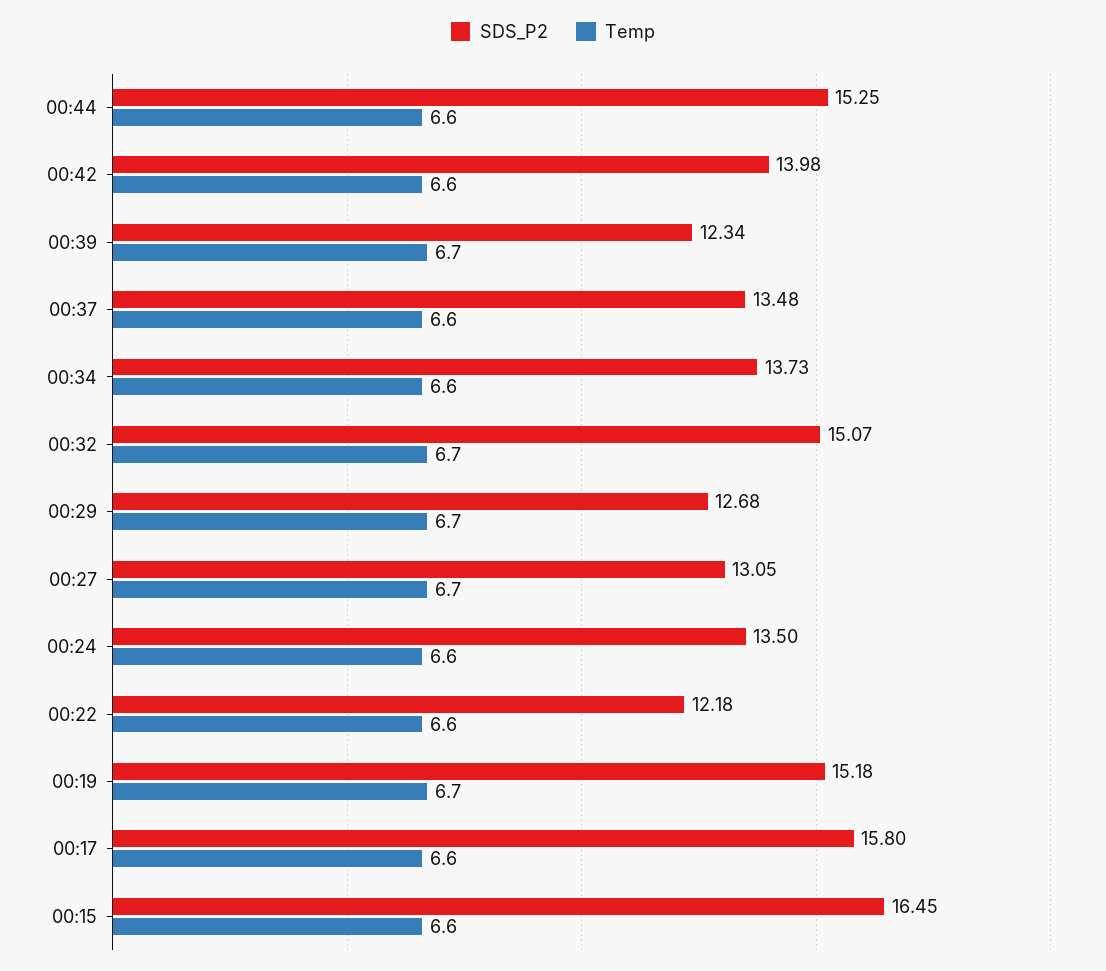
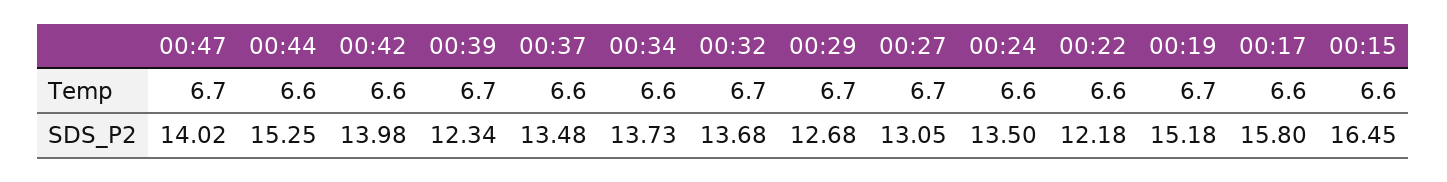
SDS_P2, 00:32: 15.07 -> 13.68
Temp, 00:47: none -> 6.7
SDS_P2, 00:47: none -> 14.02

